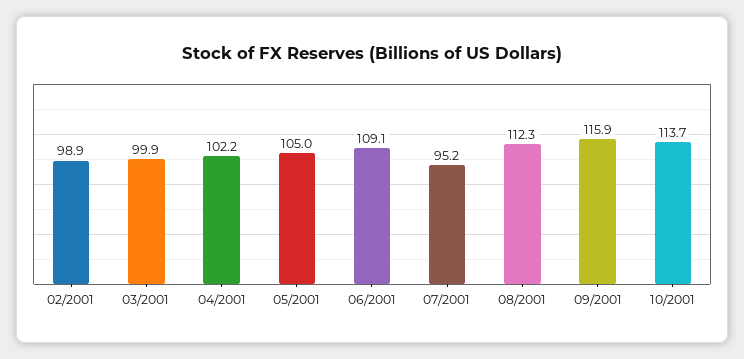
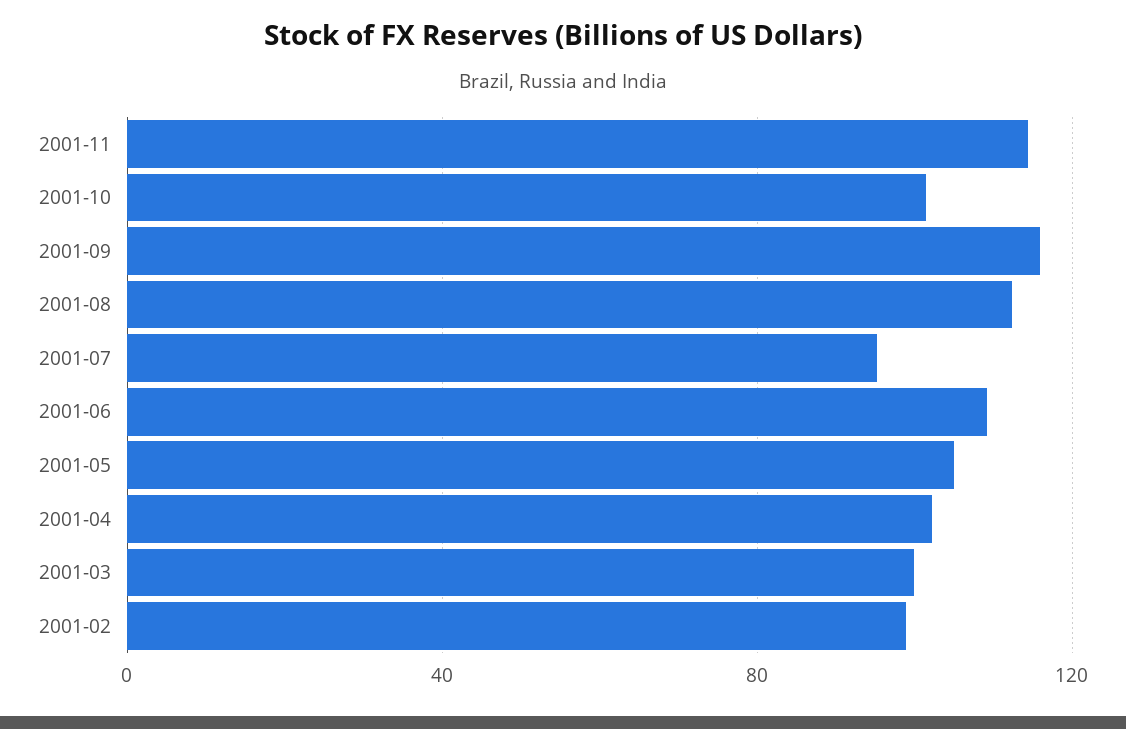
10/2001: 113.7 -> 100
2001-11: none -> 115

